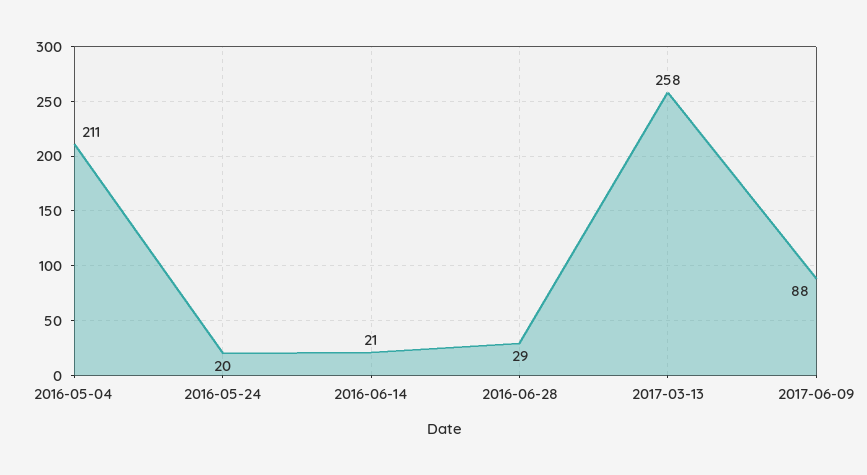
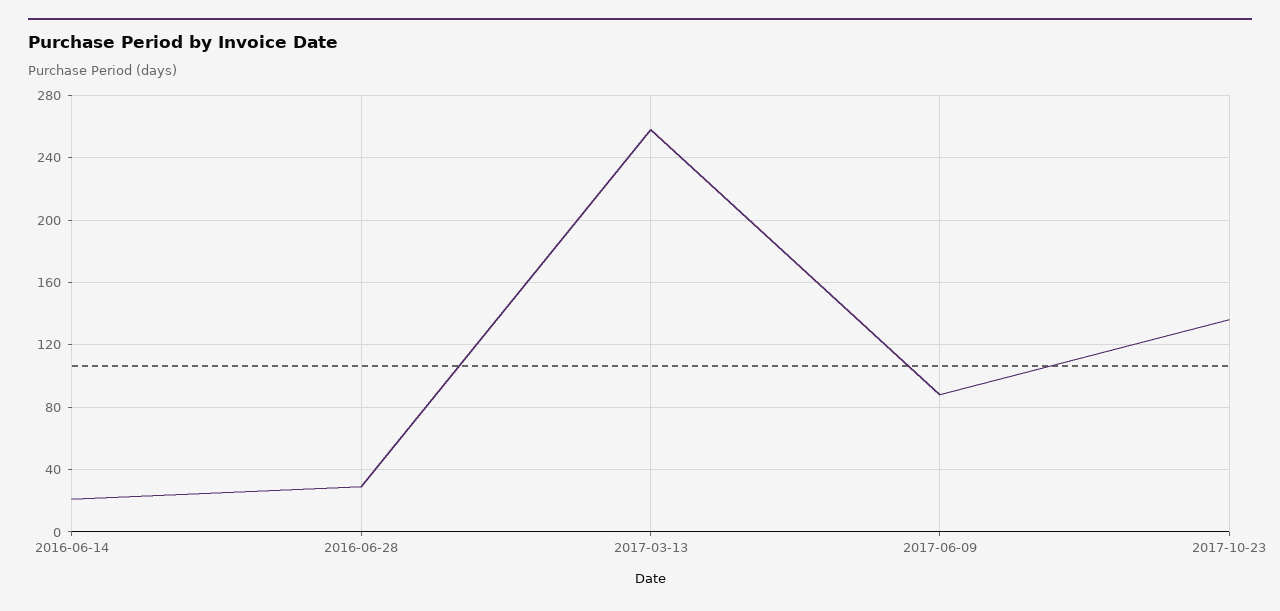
2016-05-04: 211 -> none
2016-05-24: 20 -> none
2017-10-23: none -> 135

